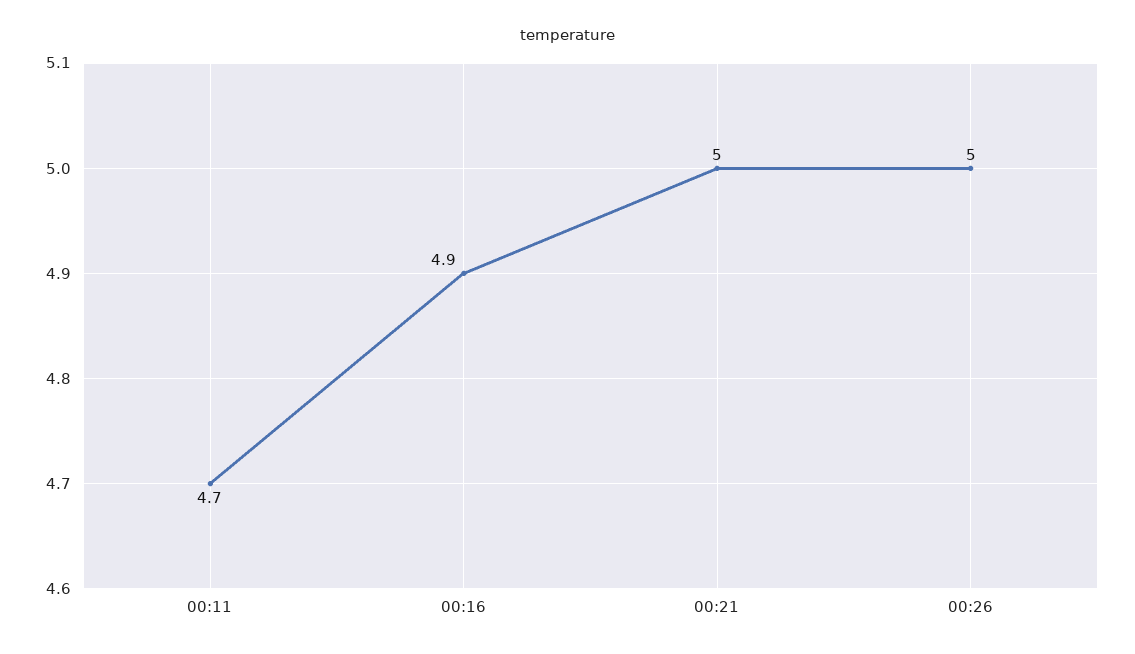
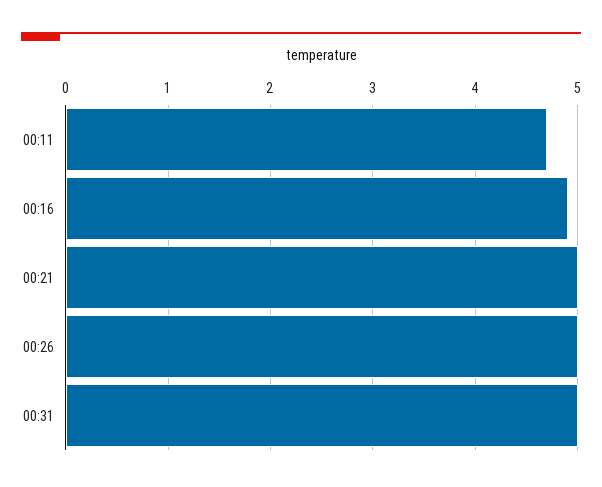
00:31: none -> 5

